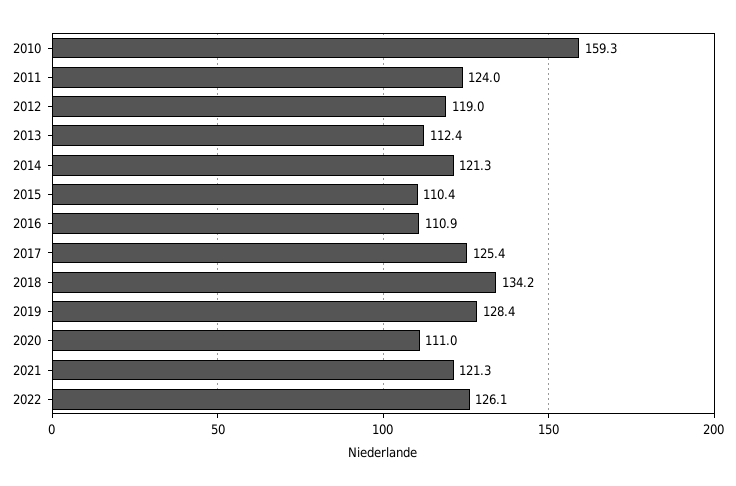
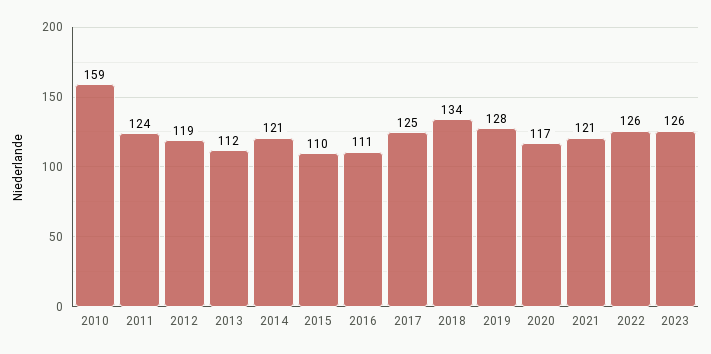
2020: 111 -> 117
2023: none -> 126

